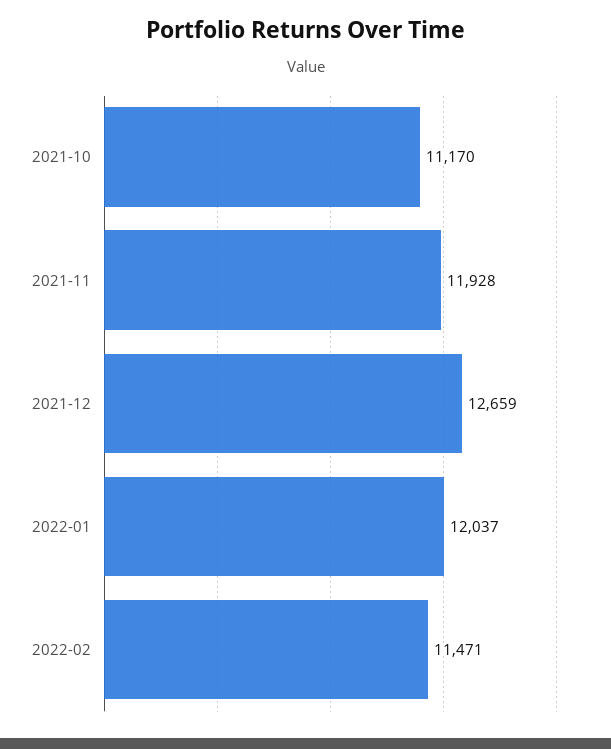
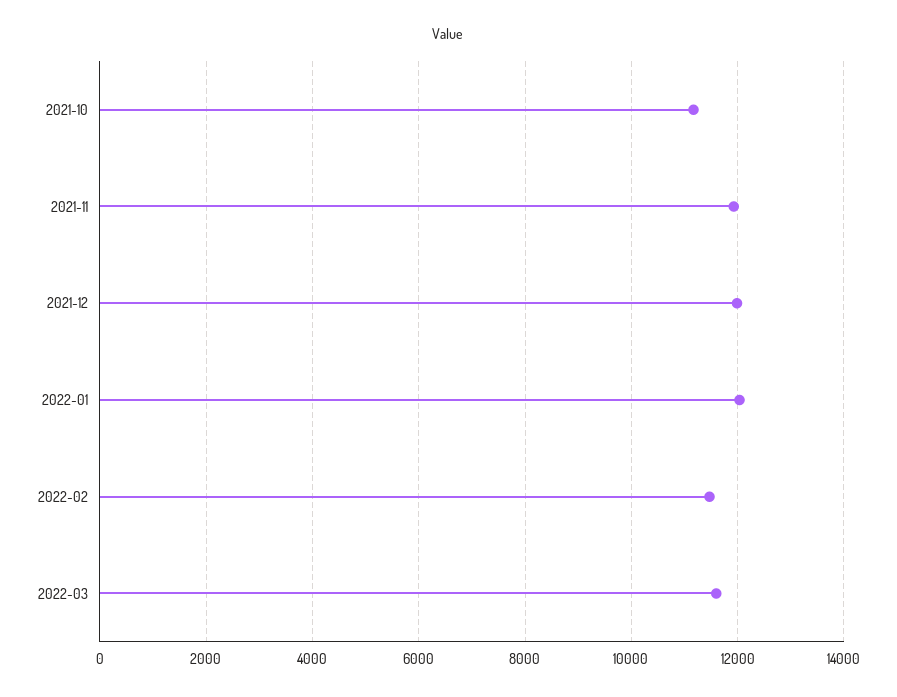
2021-12: 12659 -> 12000
2022-03: none -> 11600

